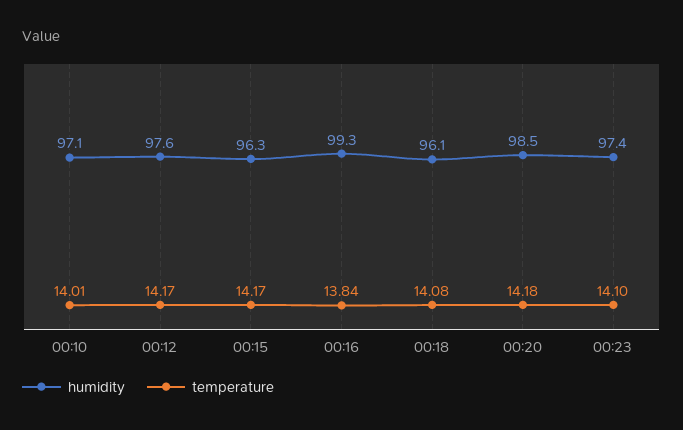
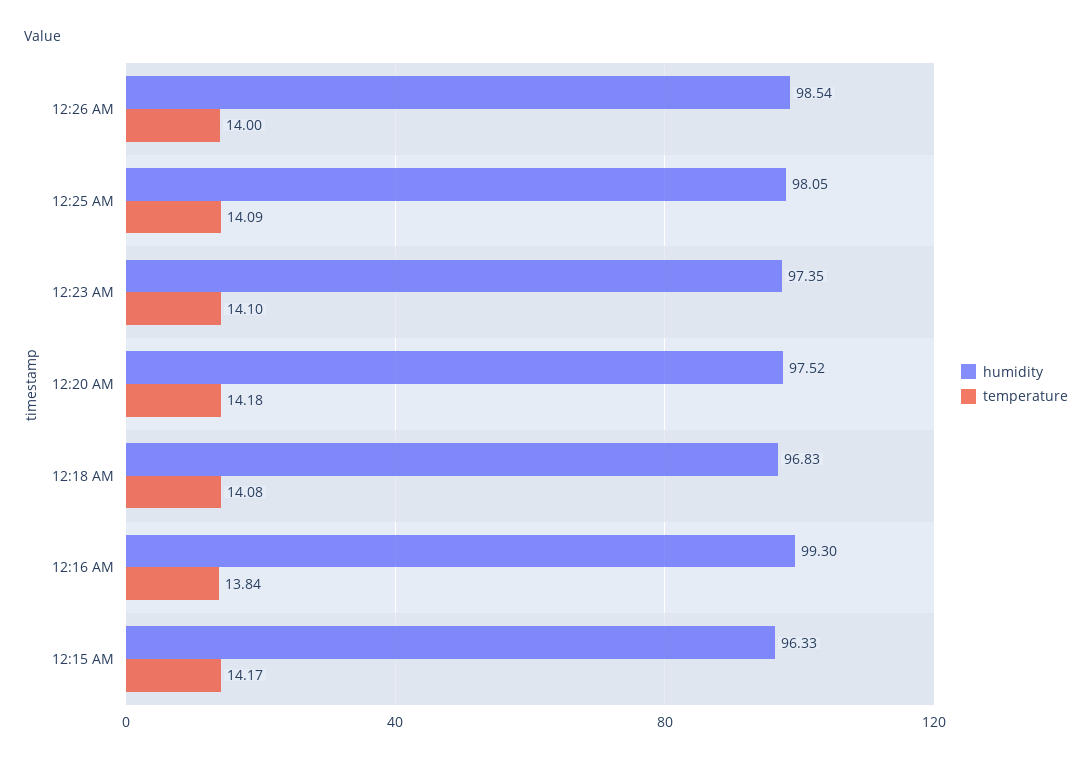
humidity, 00:10: 97.1 -> none
temperature, 00:10: 14.01 -> none
humidity, 00:12: 97.6 -> none
temperature, 00:12: 14.17 -> none
humidity, 00:18: 96.1 -> 96.83
humidity, 00:20: 98.5 -> 97.52
humidity, 12:26 AM: none -> 98.54
temperature, 12:26 AM: none -> 14
humidity, 12:25 AM: none -> 98.05
temperature, 12:25 AM: none -> 14.09

